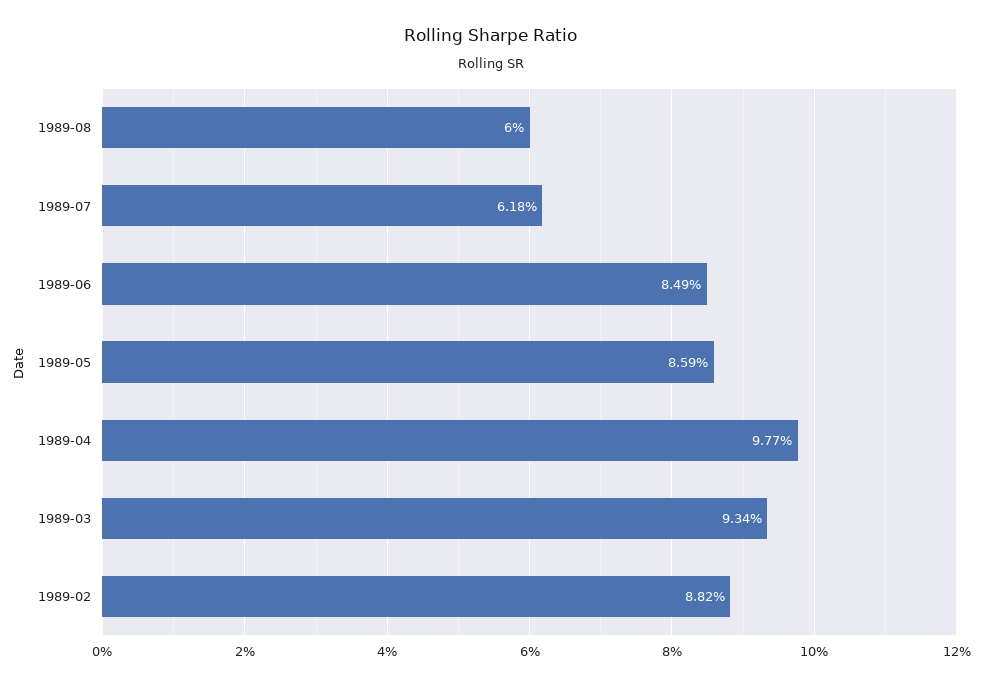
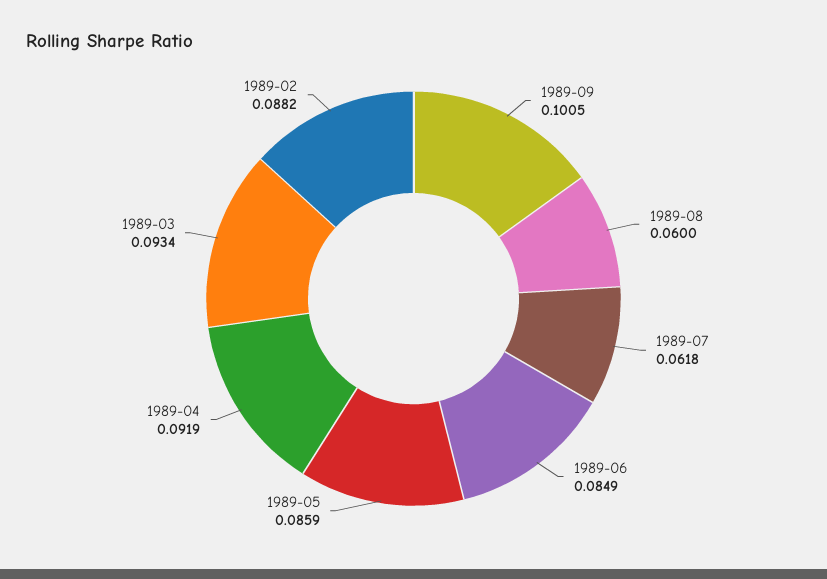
1989-04: 0.0977 -> 0.0919
1989-09: none -> 0.1005

